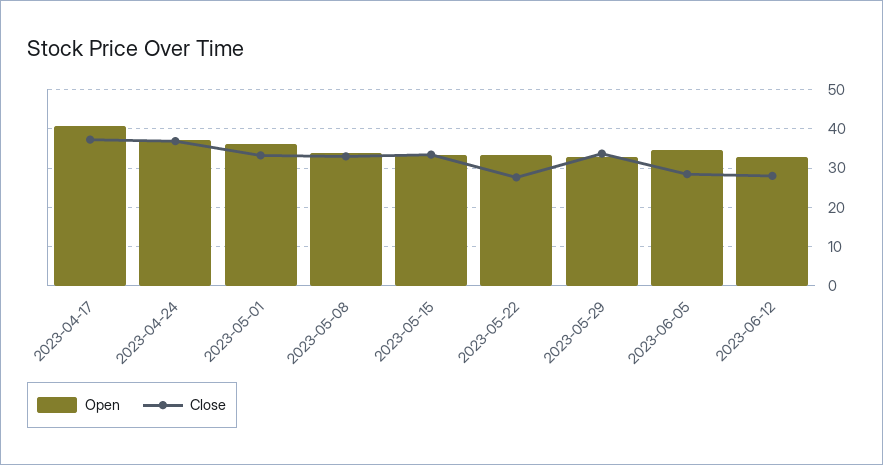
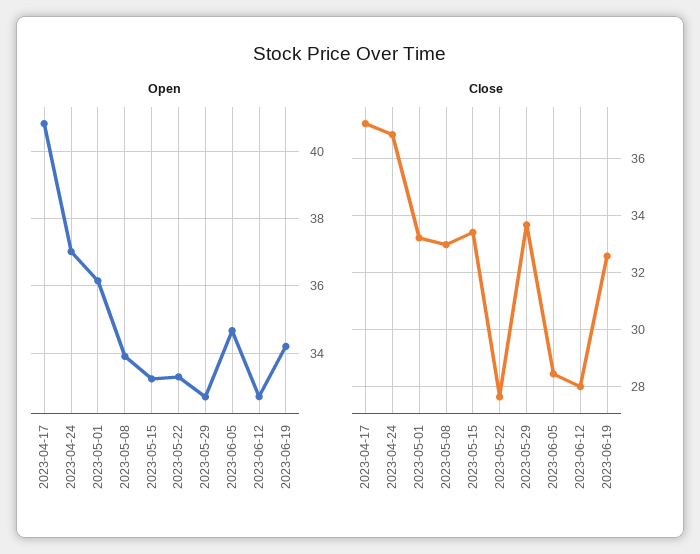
Open, 2023-06-19: none -> 34.2
Close, 2023-06-19: none -> 32.5

